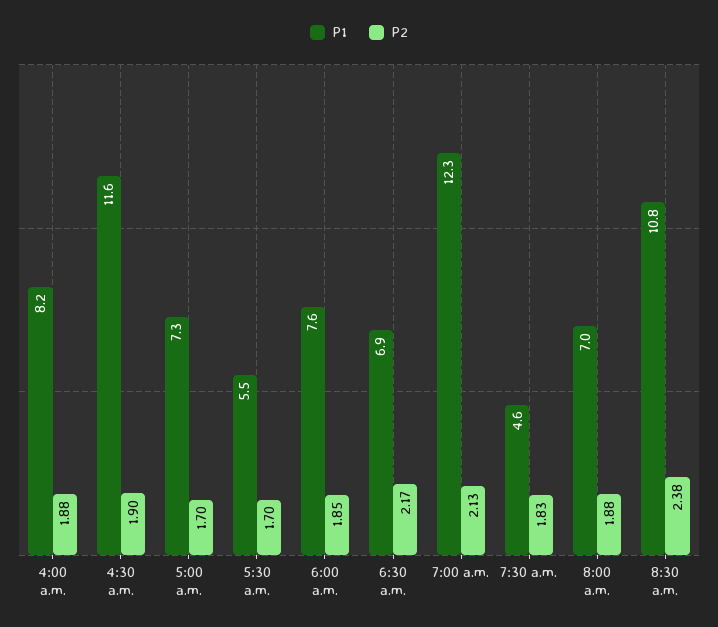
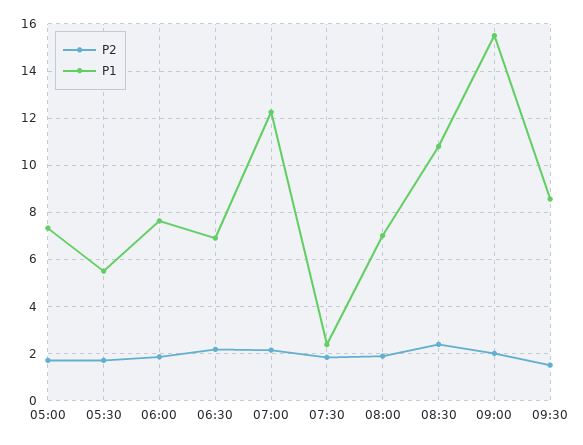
P1, 4:00 a.m.: 8.2 -> none
P2, 4:00 a.m.: 1.88 -> none
P1, 4:30 a.m.: 11.6 -> none
P2, 4:30 a.m.: 1.9 -> none
P1, 7:30 a.m.: 4.6 -> 2.5
P2, 09:00: none -> 2
P1, 09:00: none -> 15.5
P2, 09:30: none -> 1.5
P1, 09:30: none -> 8.5

